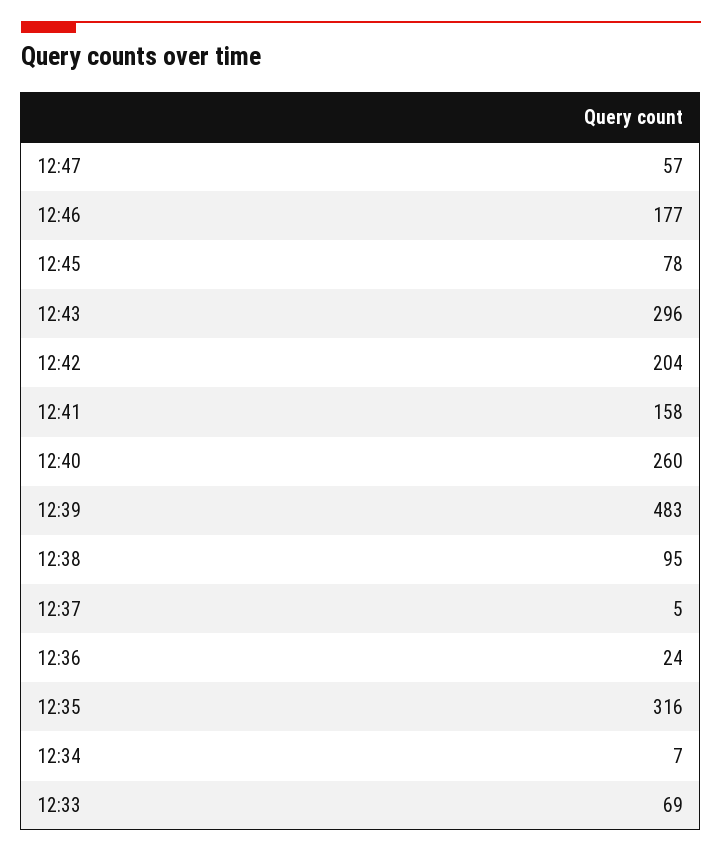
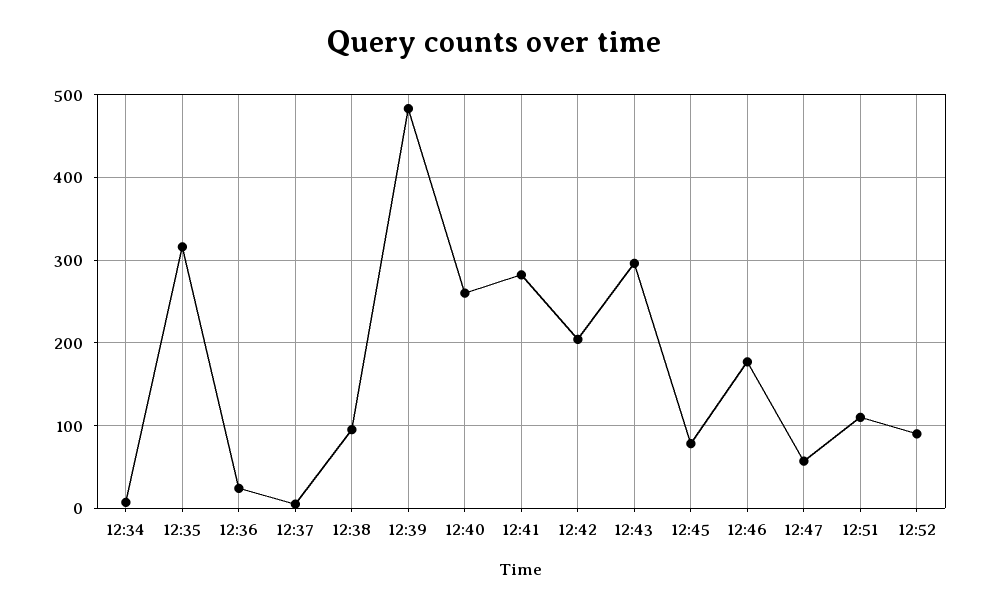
12:41: 158 -> 280
12:33: 69 -> none
12:51: none -> 110
12:52: none -> 90

